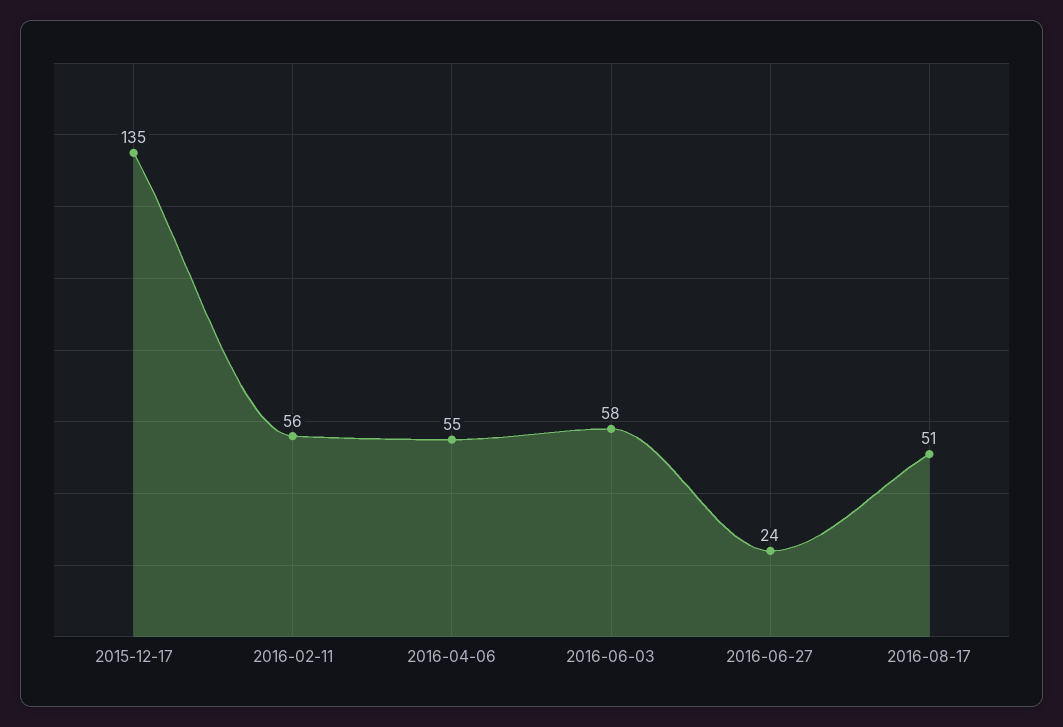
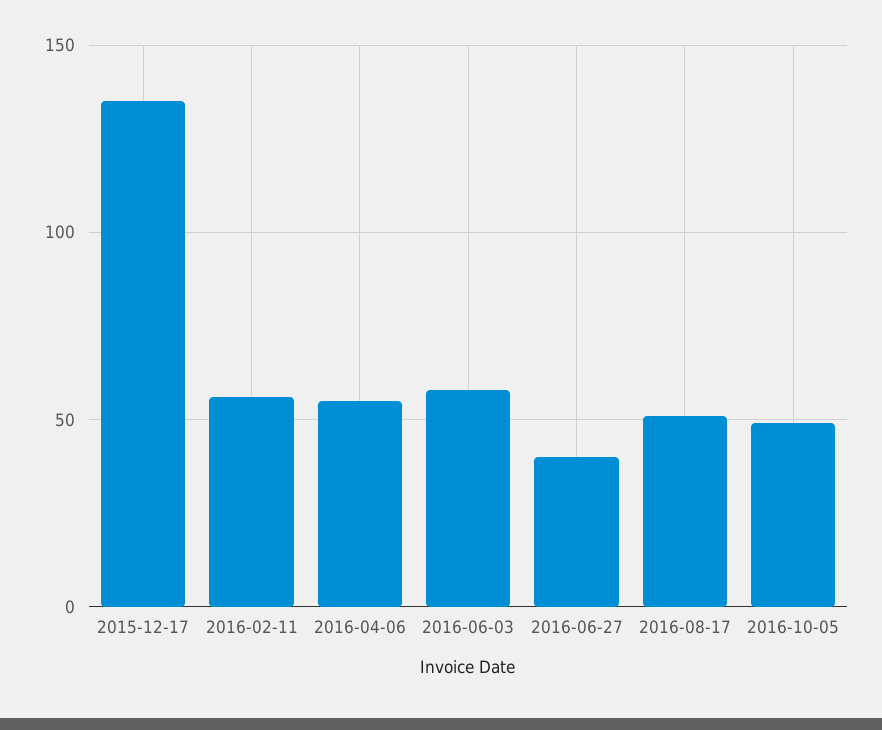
2016-06-27: 24 -> 40
2016-10-05: none -> 50

